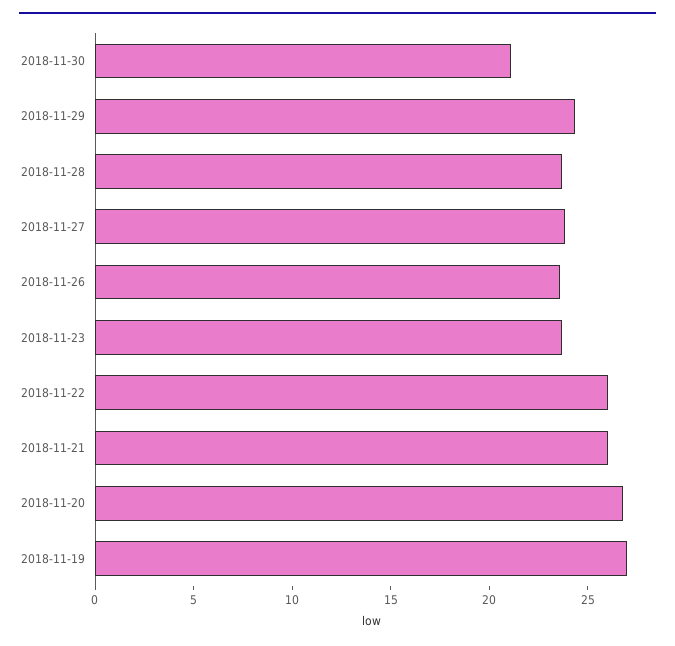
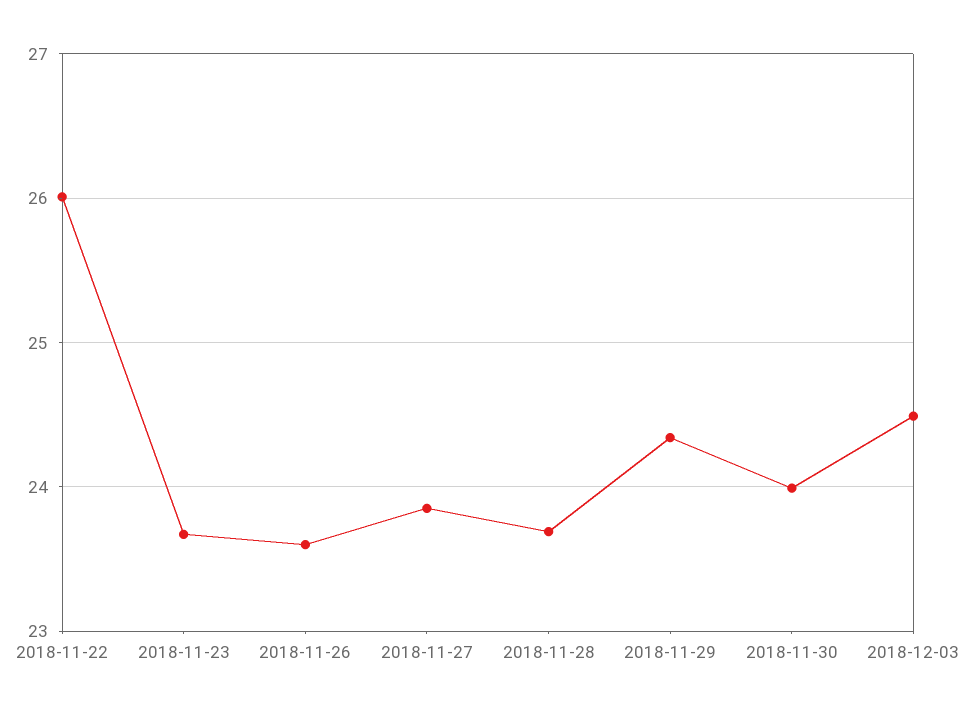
2018-11-30: 21 -> 24
2018-11-21: 26 -> none
2018-11-20: 27 -> none
2018-11-19: 27 -> none
2018-12-03: none -> 24.5

